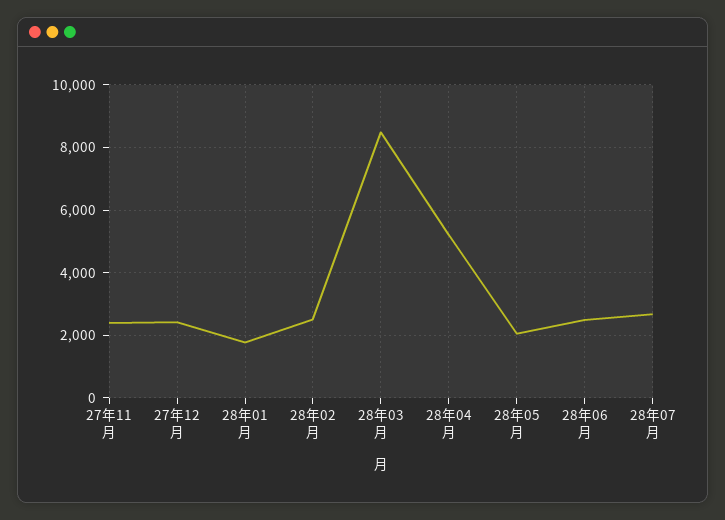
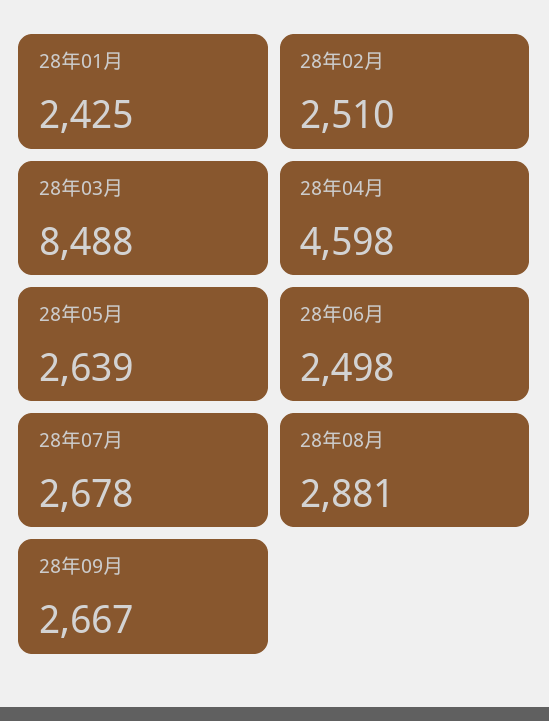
27年11月: 2400 -> none
27年12月: 2400 -> none
28年01月: 1800 -> 2425
28年04月: 5200 -> 4598
28年05月: 2000 -> 2639
28年08月: none -> 2881
28年09月: none -> 2667

